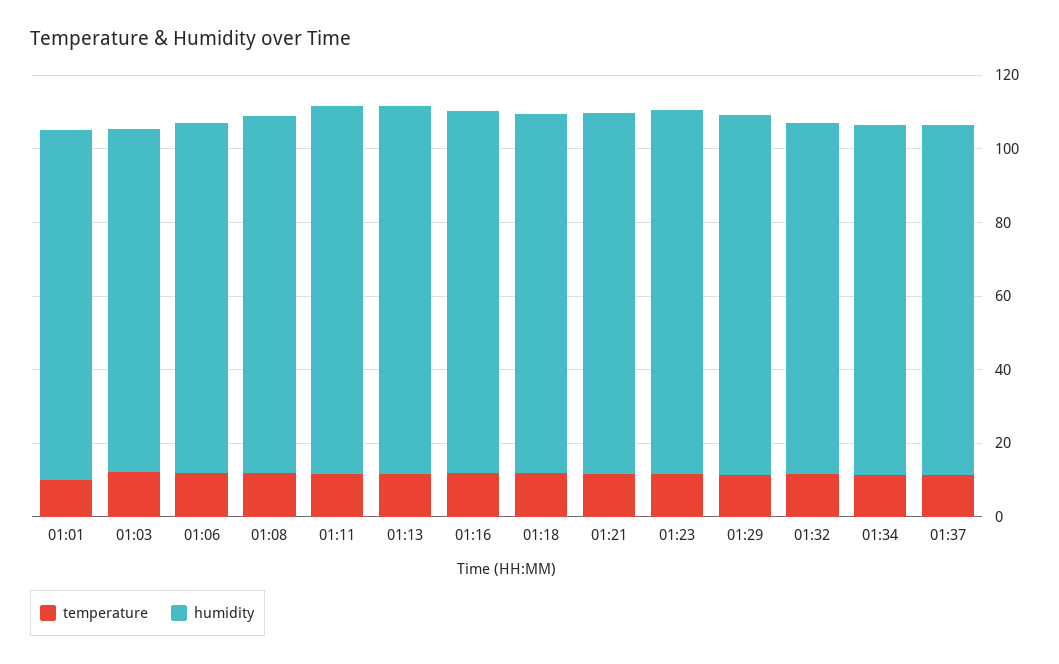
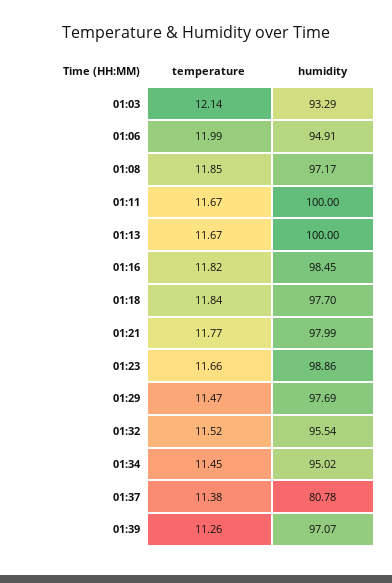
temperature, 01:01: 10 -> none
humidity, 01:01: 95 -> none
humidity, 01:37: 95 -> 80.78
temperature, 01:39: none -> 11.26
humidity, 01:39: none -> 97.07

